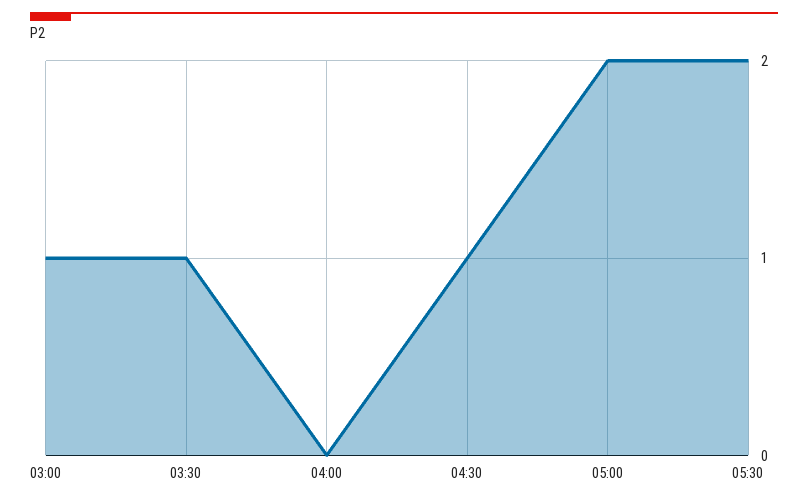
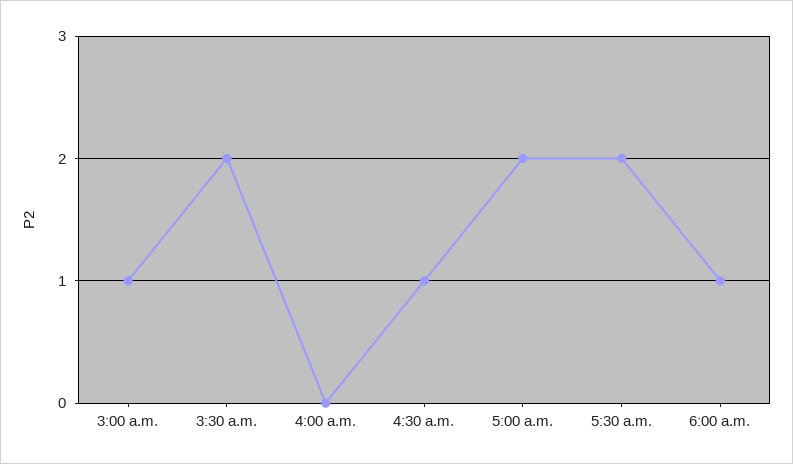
03:30: 1 -> 2
6:00 a.m.: none -> 1

